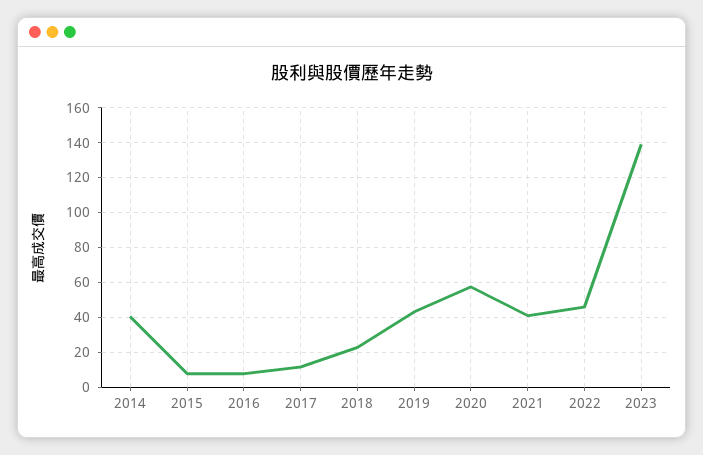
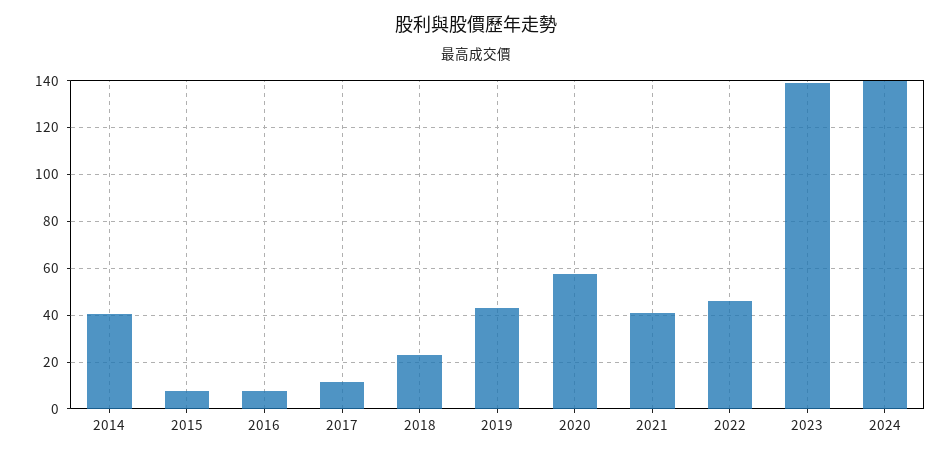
2024: none -> 140

